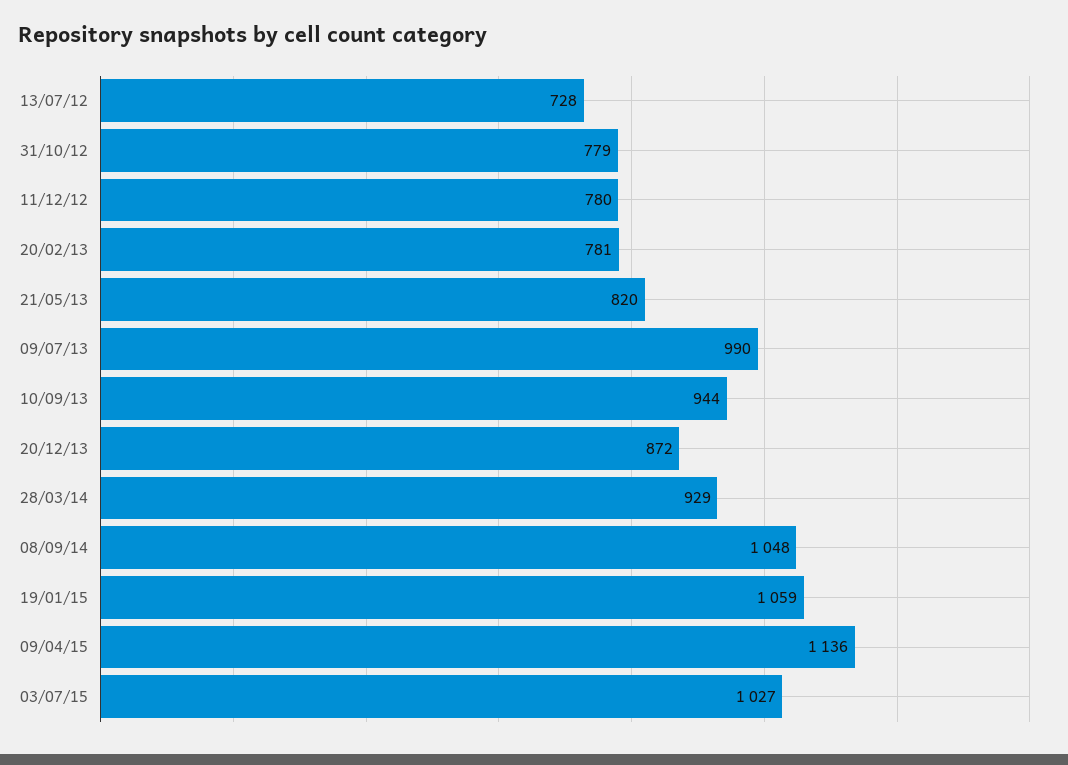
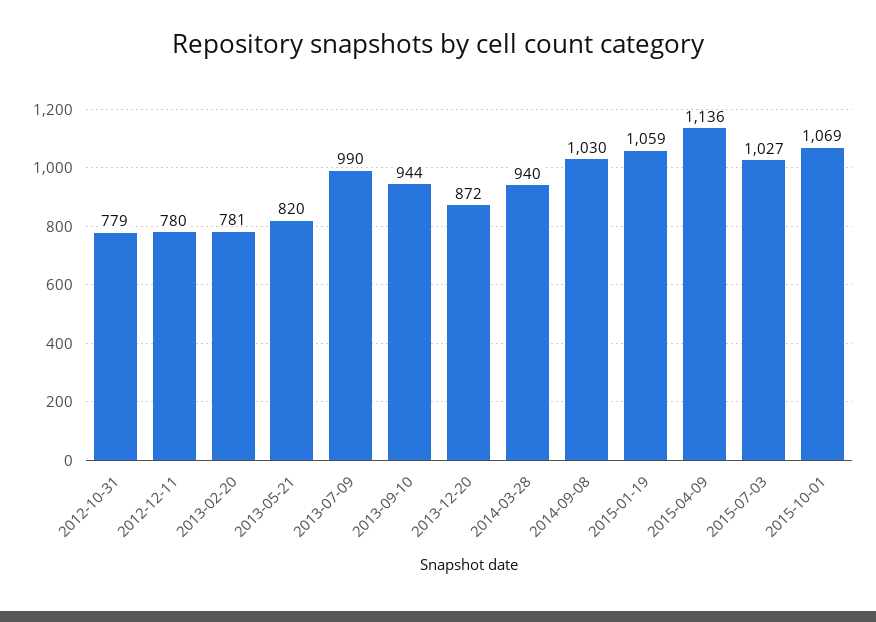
13/07/12: 728 -> none
28/03/14: 929 -> 940
08/09/14: 1048 -> 1030
2015-10-01: none -> 1069

